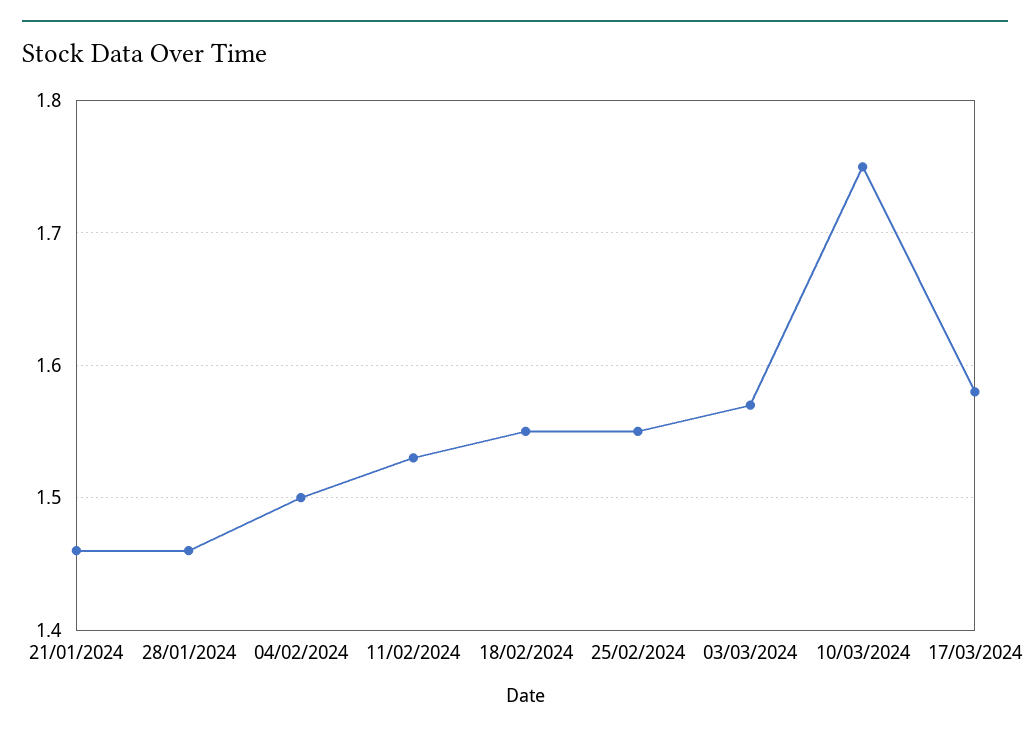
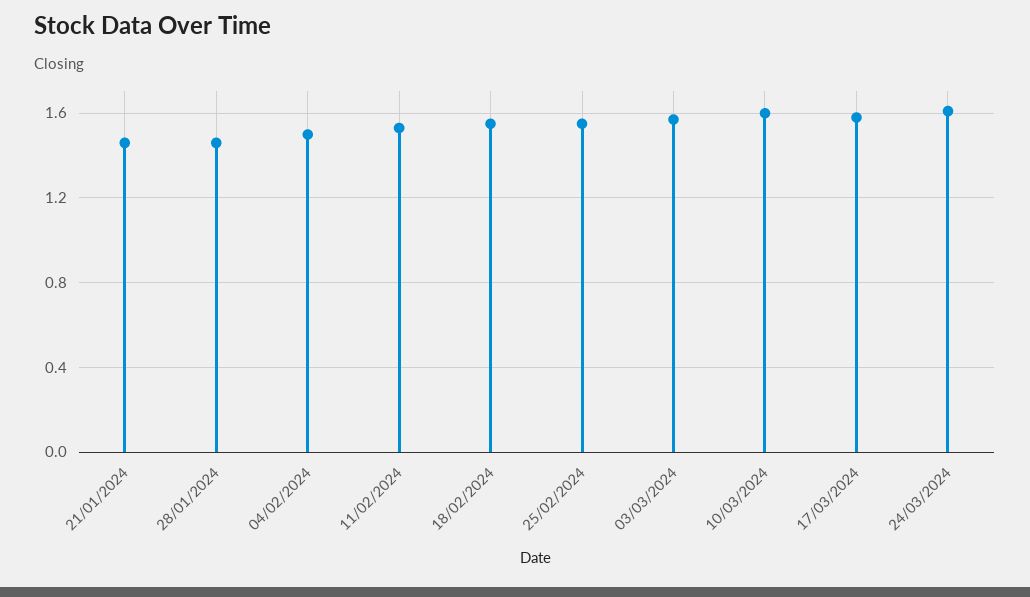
10/03/2024: 1.75 -> 1.6
24/03/2024: none -> 1.6

